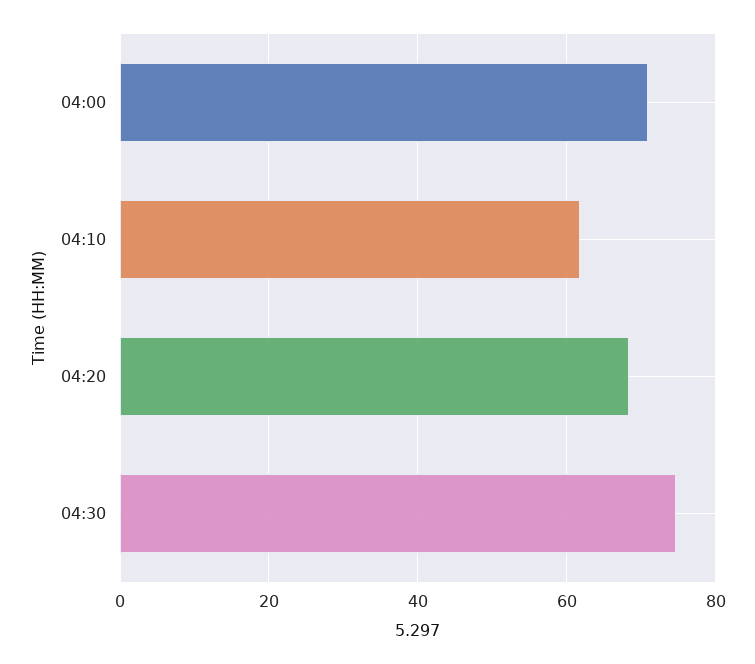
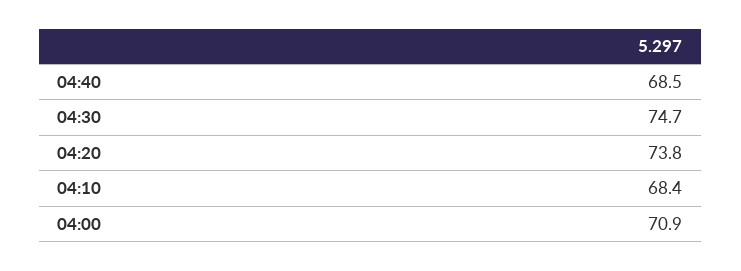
04:10: 62 -> 68.4
04:20: 68 -> 73.8
04:40: none -> 68.5

